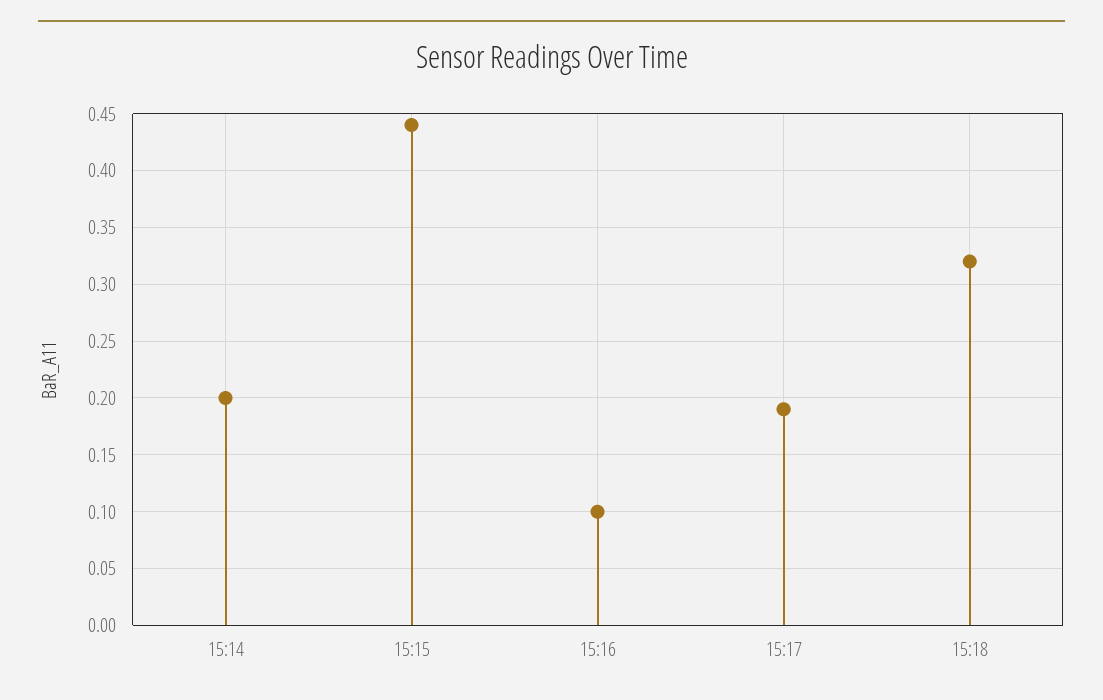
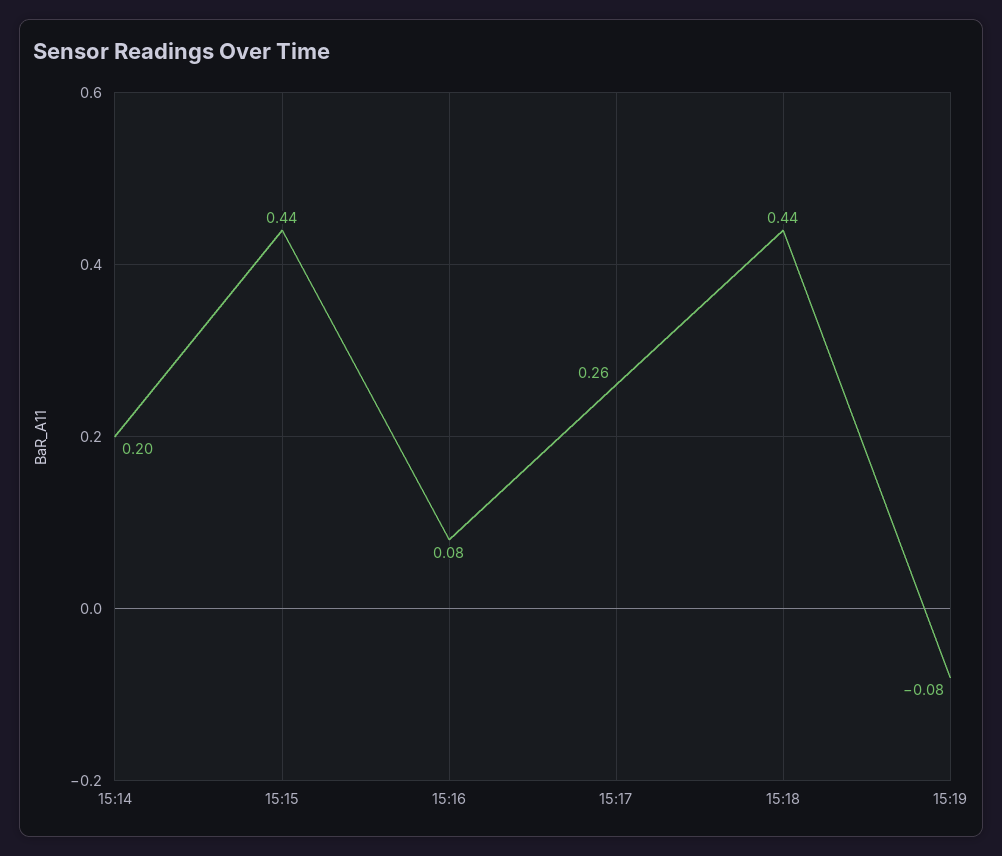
15:16: 0.1 -> 0.08
15:17: 0.19 -> 0.26
15:18: 0.32 -> 0.44
15:19: none -> -0.08

